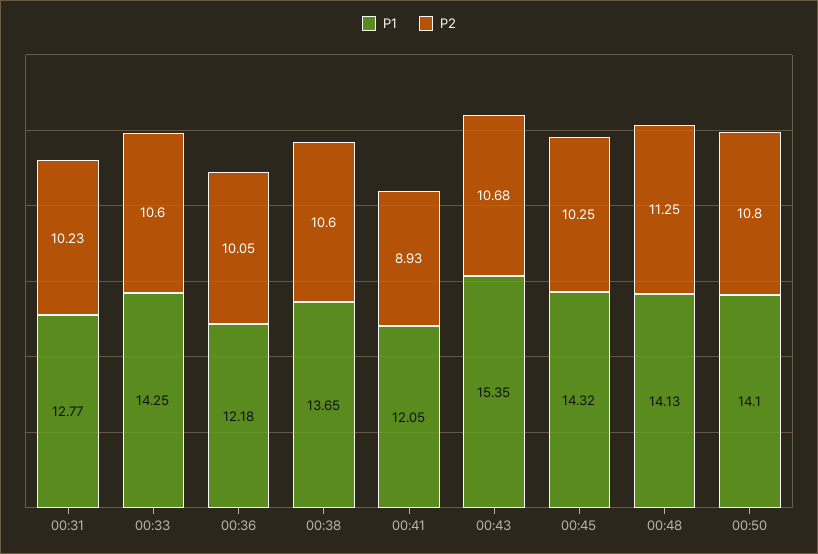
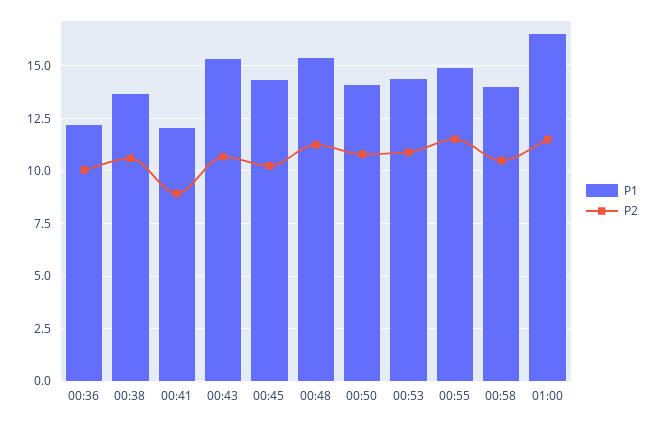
P1, 00:31: 12.77 -> none
P2, 00:31: 10.23 -> none
P1, 00:33: 14.25 -> none
P2, 00:33: 10.6 -> none
P1, 00:48: 14.13 -> 15.5
P1, 00:53: none -> 14.5
P2, 00:53: none -> 11
P1, 00:55: none -> 15
P2, 00:55: none -> 11.5
P1, 00:58: none -> 14
P2, 00:58: none -> 10.5
P1, 01:00: none -> 16.5
P2, 01:00: none -> 11.5

